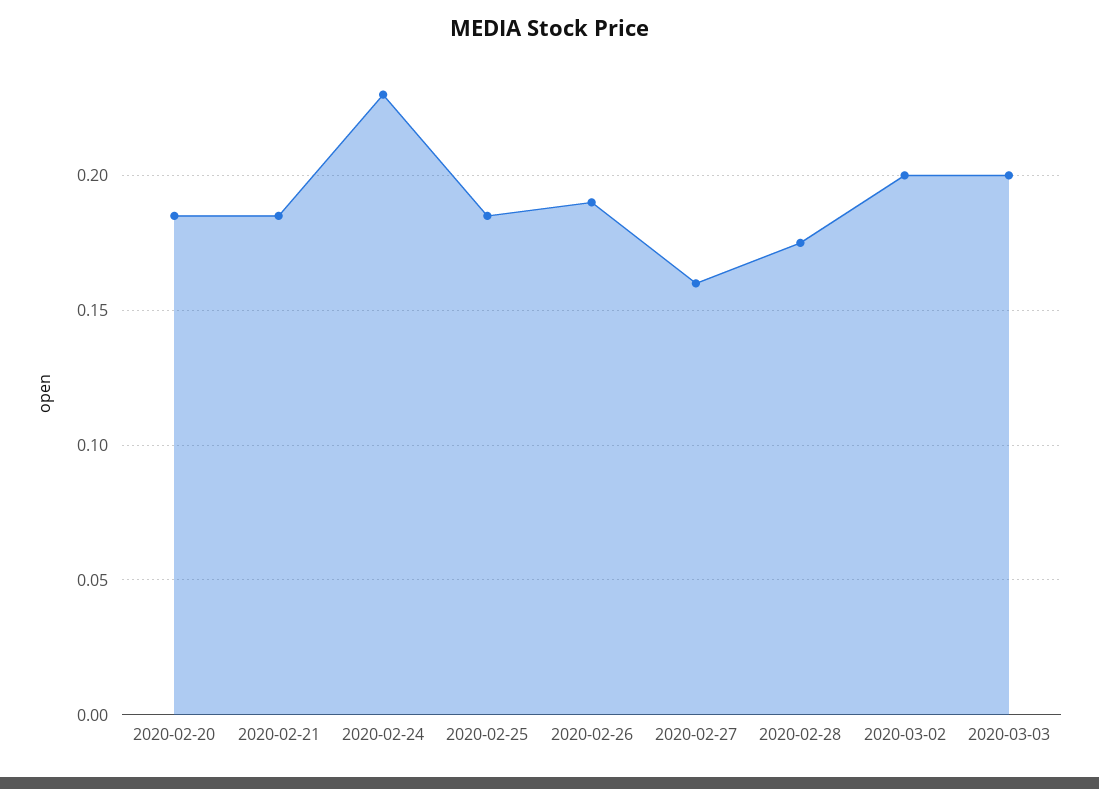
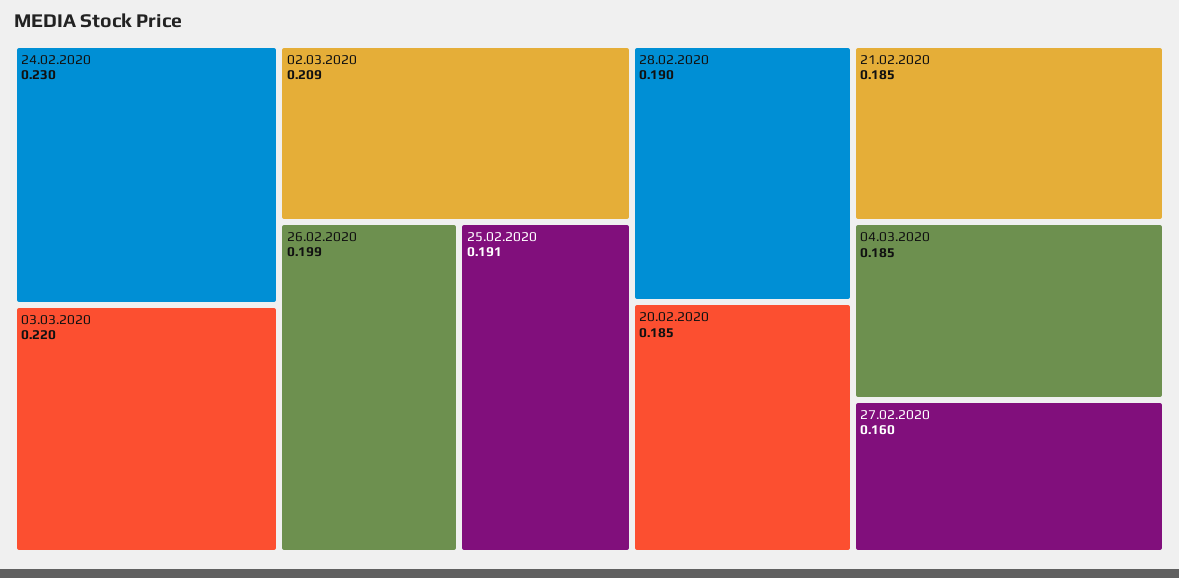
2020-02-25: 0.185 -> 0.191
2020-02-26: 0.19 -> 0.199
2020-02-28: 0.175 -> 0.19
2020-03-02: 0.2 -> 0.209
2020-03-03: 0.2 -> 0.22
04.03.2020: none -> 0.185

